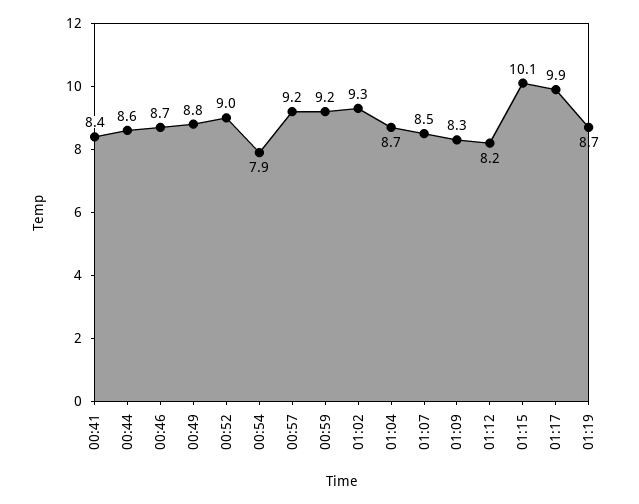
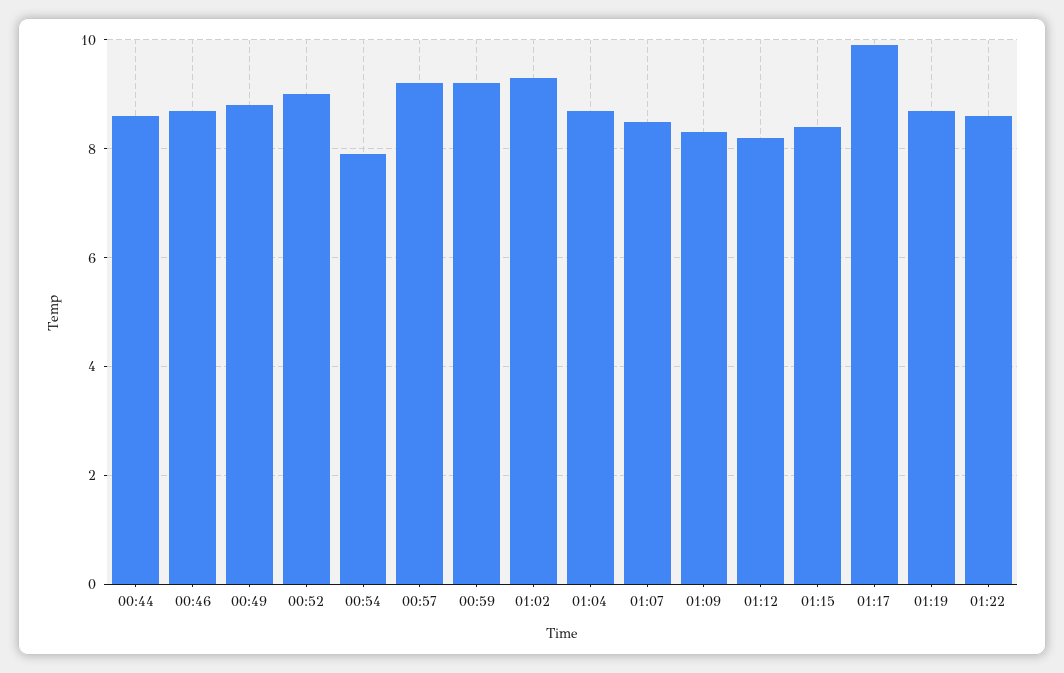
00:41: 8.4 -> none
01:15: 10.1 -> 8.5
01:22: none -> 8.5

